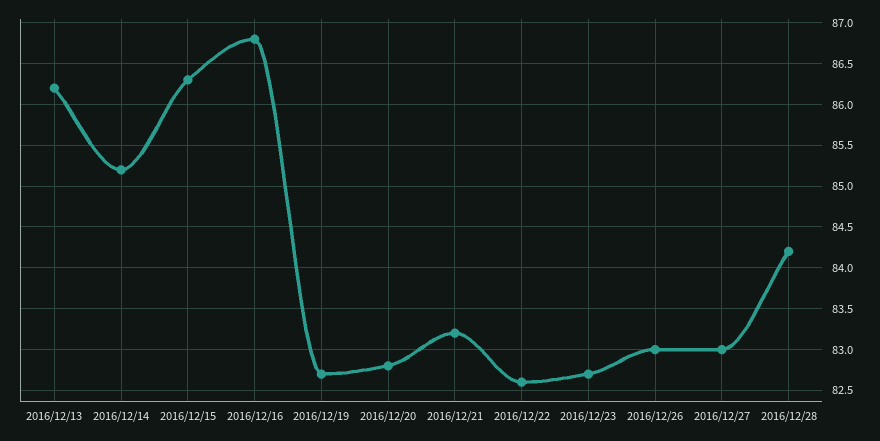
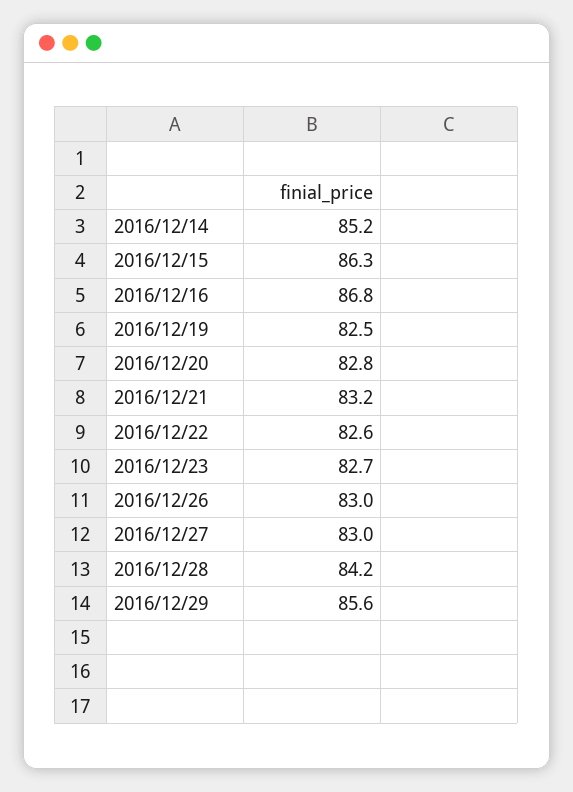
2016/12/13: 86.2 -> none
2016/12/19: 82.7 -> 82.5
2016/12/29: none -> 85.6

